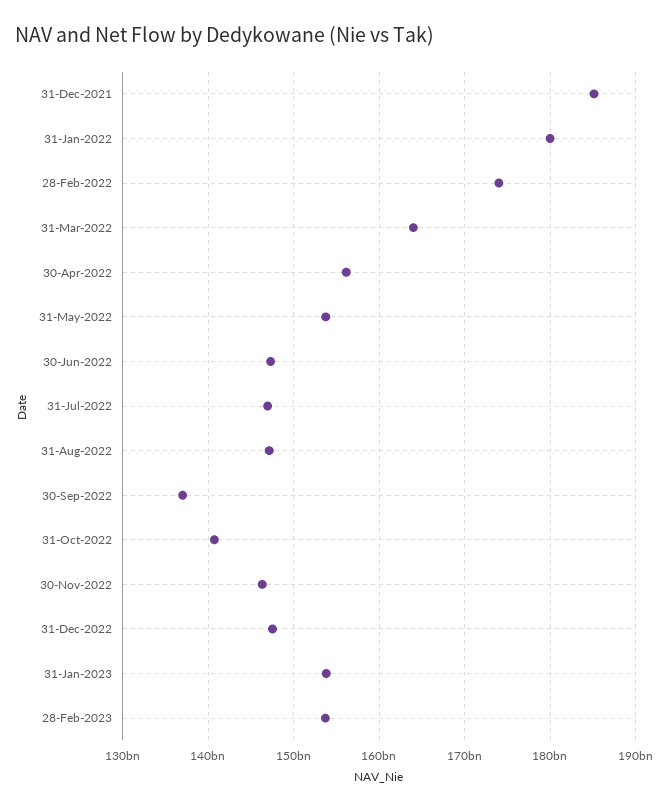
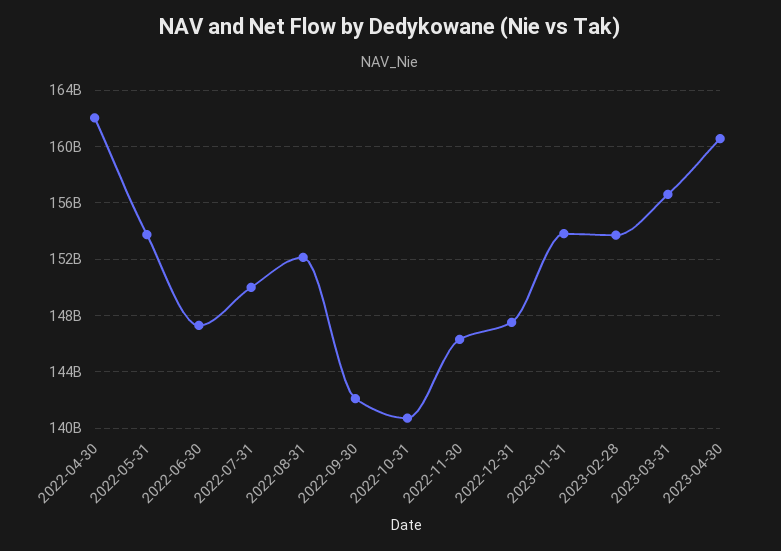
31-Dec-2021: 185000000000 -> none
31-Jan-2022: 180000000000 -> none
28-Feb-2022: 174000000000 -> none
31-Mar-2022: 164000000000 -> none
30-Apr-2022: 156000000000 -> 162000000000
31-Jul-2022: 147000000000 -> 150000000000
31-Aug-2022: 147000000000 -> 152000000000
30-Sep-2022: 137000000000 -> 142000000000
2023-03-31: none -> 156500000000
2023-04-30: none -> 160500000000

